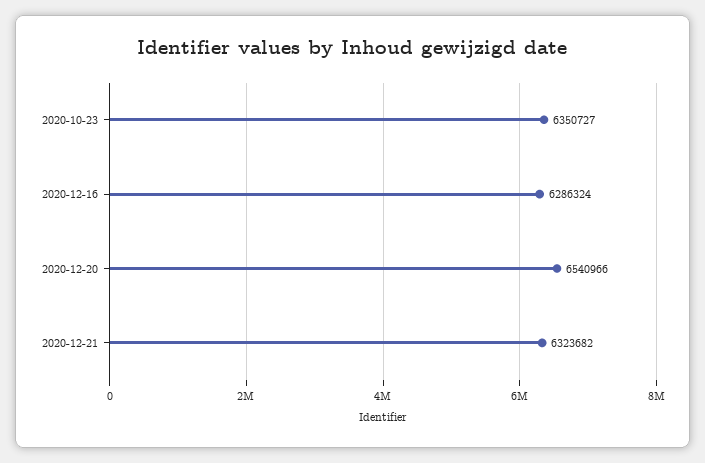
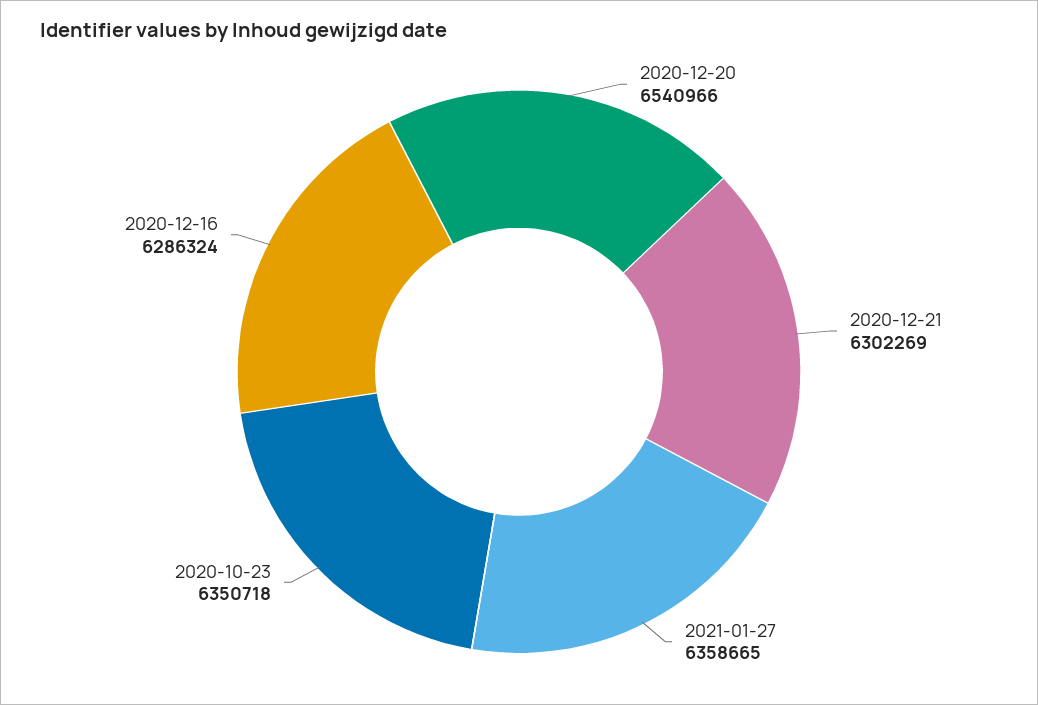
2020-10-23: 6350727 -> 6350718
2020-12-21: 6323682 -> 6302269
2021-01-27: none -> 6358665

